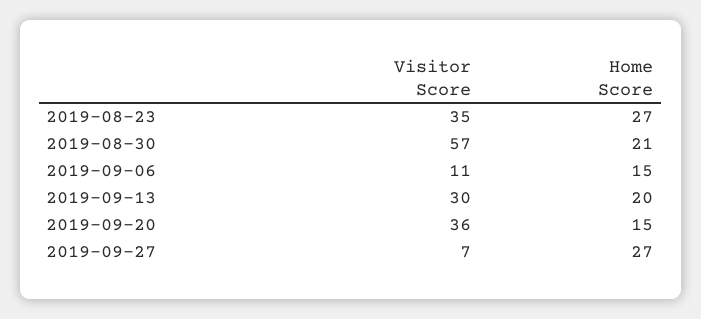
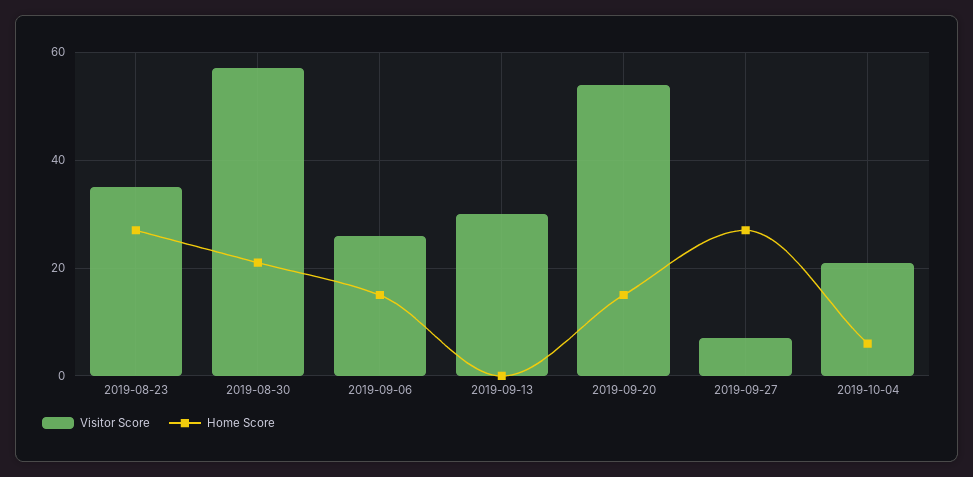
Visitor Score, 2019-09-06: 11 -> 25
Home Score, 2019-09-13: 20 -> 0
Visitor Score, 2019-09-20: 36 -> 55
Visitor Score, 2019-10-04: none -> 20
Home Score, 2019-10-04: none -> 5

